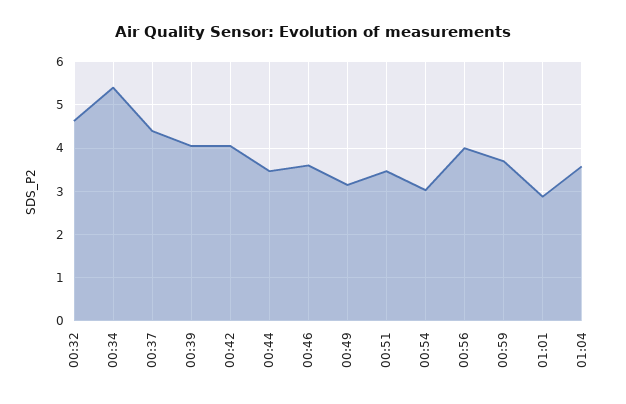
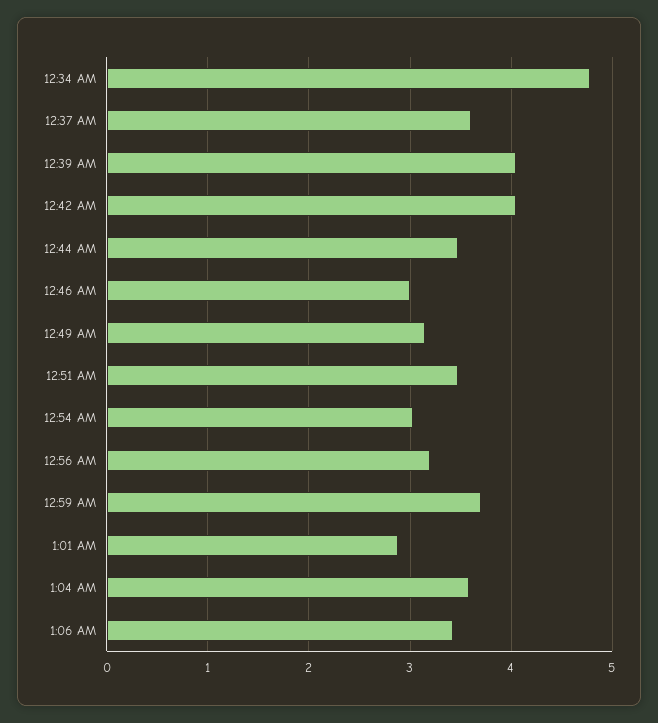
00:32: 4.6 -> none
00:34: 5.4 -> 4.8
00:37: 4.4 -> 3.6
00:46: 3.6 -> 3
00:56: 4 -> 3.2
1:06 AM: none -> 3.4

